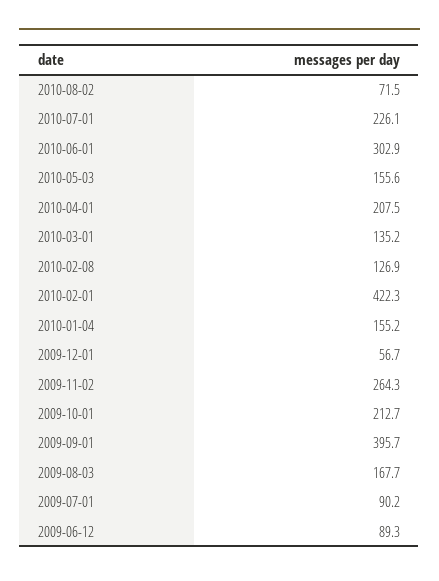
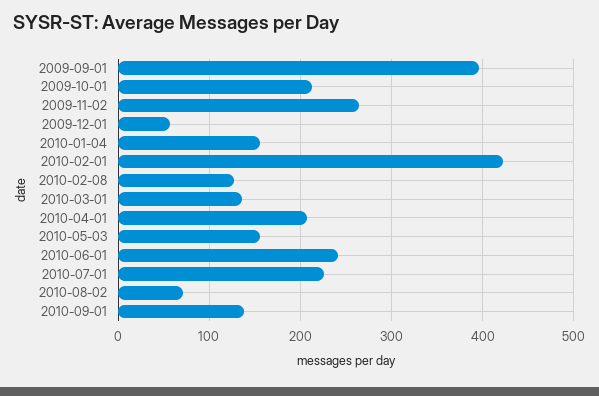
2010-06-01: 302.9 -> 240
2009-08-03: 167.7 -> none
2009-07-01: 90.2 -> none
2009-06-12: 89.3 -> none
2010-09-01: none -> 140

